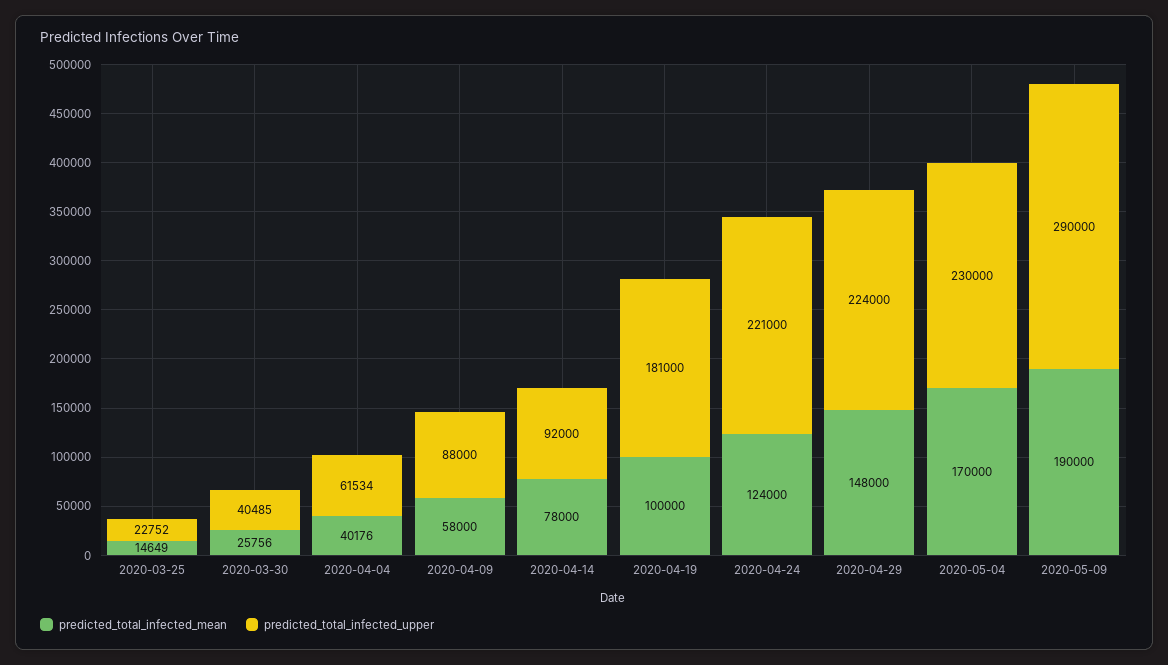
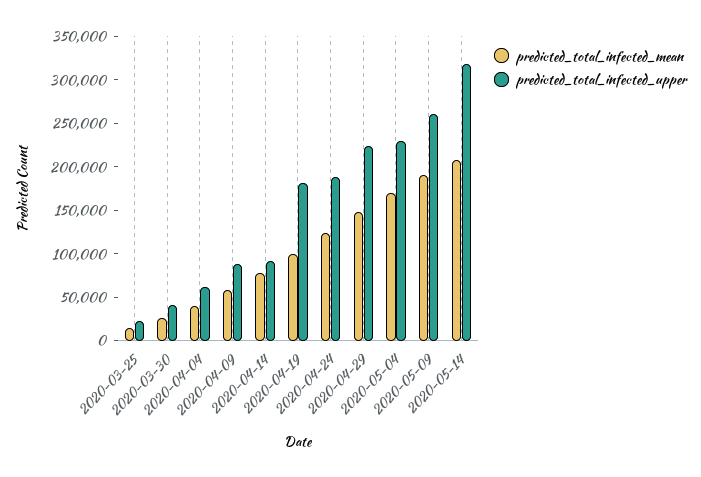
predicted_total_infected_upper, 2020-04-24: 221000 -> 190000
predicted_total_infected_upper, 2020-05-09: 290000 -> 260000
predicted_total_infected_mean, 2020-05-14: none -> 210000
predicted_total_infected_upper, 2020-05-14: none -> 320000

